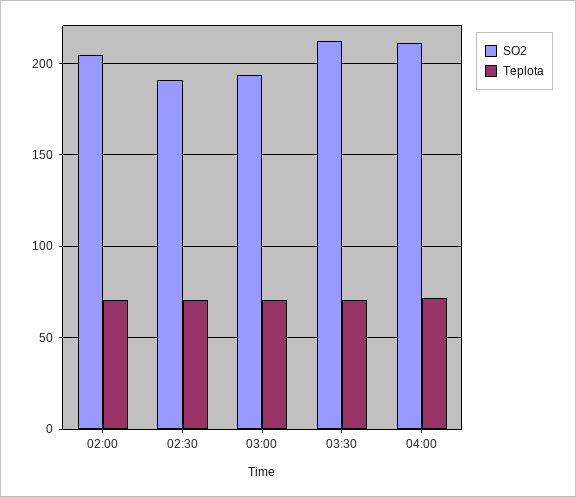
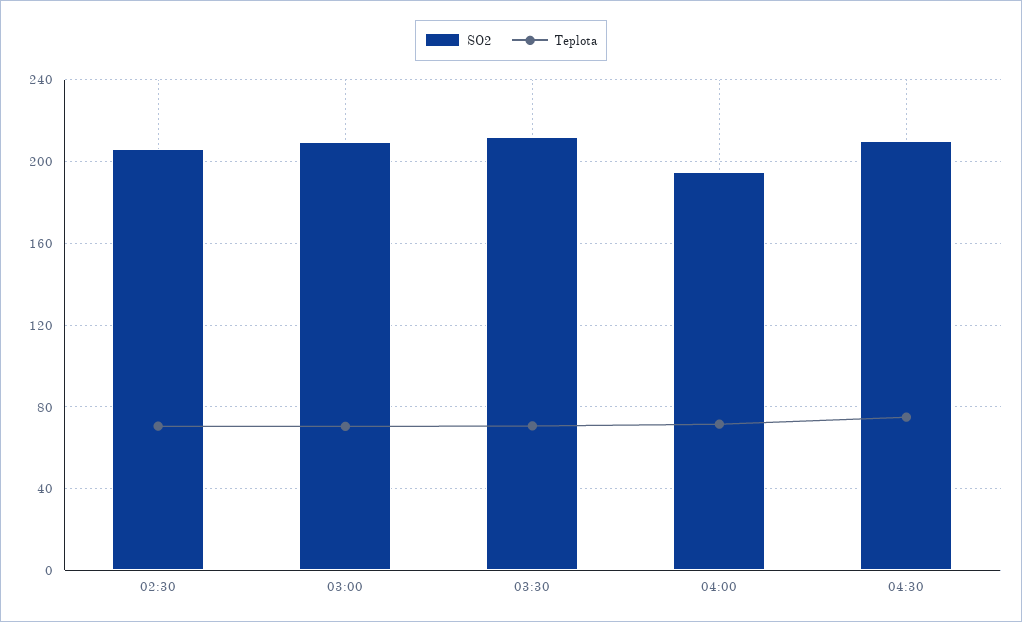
SO2, 02:00: 205 -> none
Teplota, 02:00: 70 -> none
SO2, 02:30: 190 -> 205
SO2, 03:00: 195 -> 210
SO2, 04:00: 210 -> 195
SO2, 04:30: none -> 210
Teplota, 04:30: none -> 75

